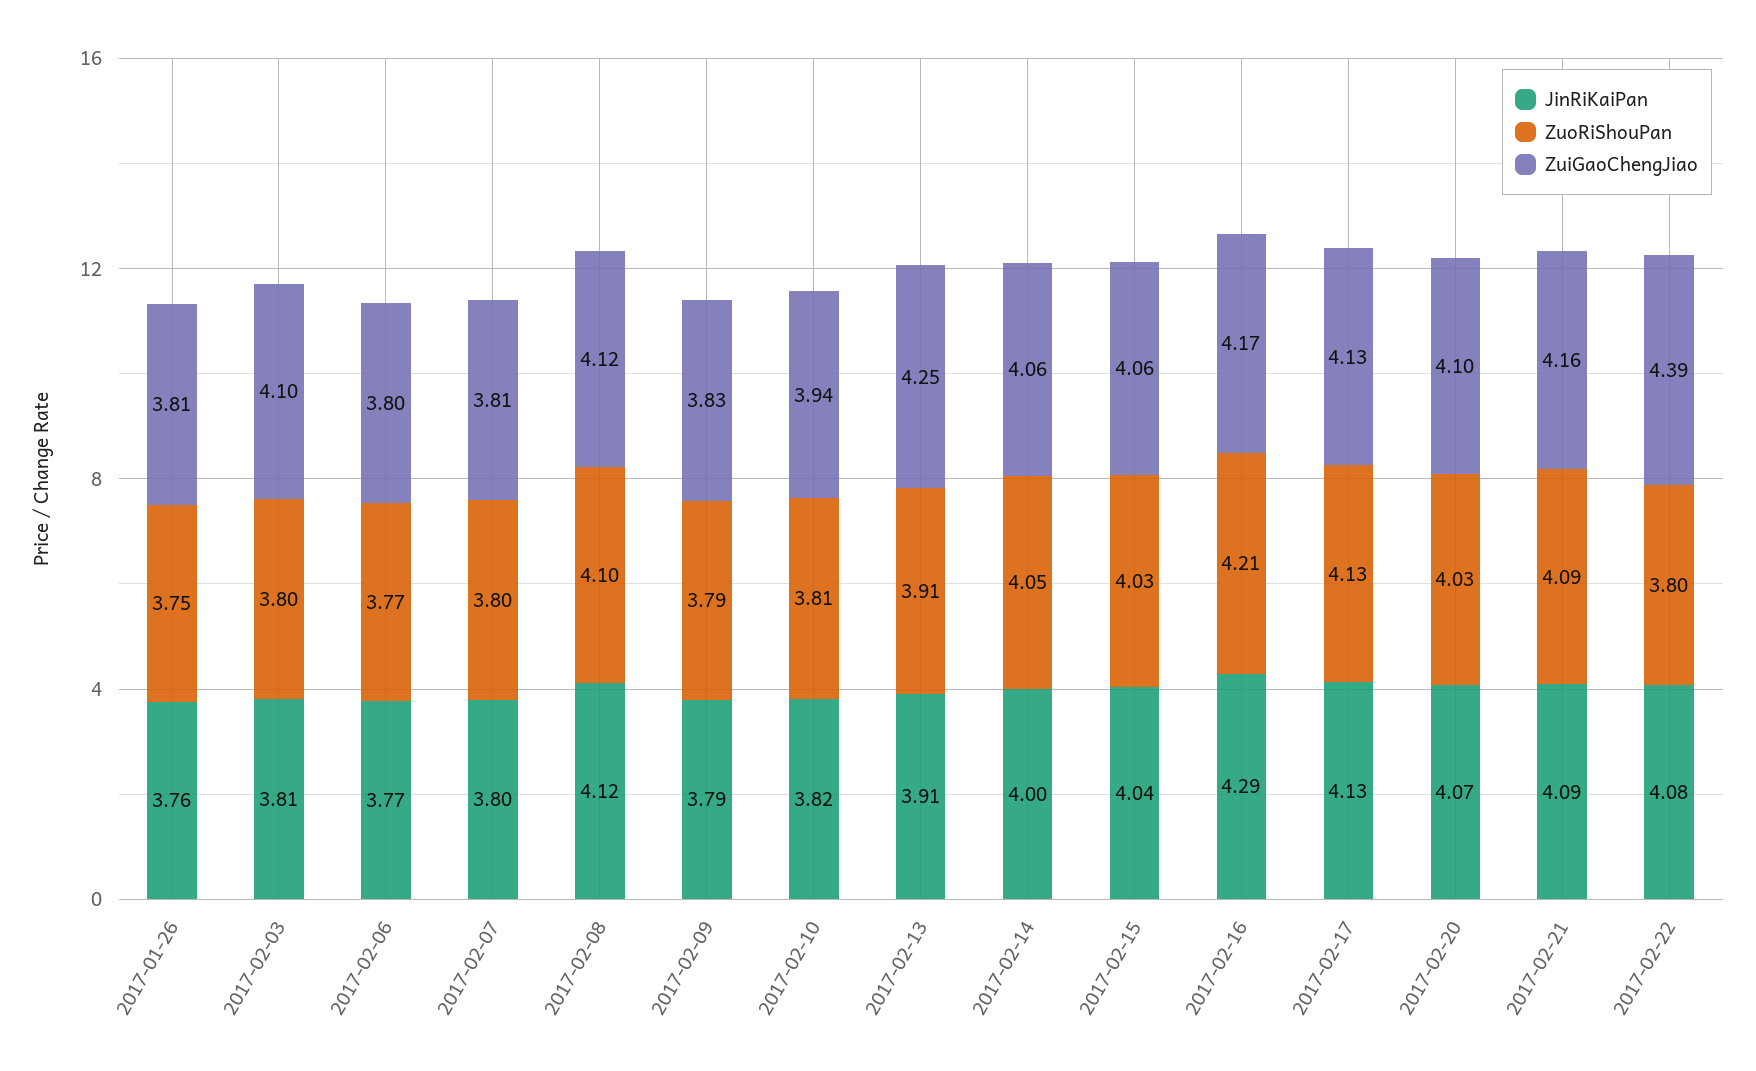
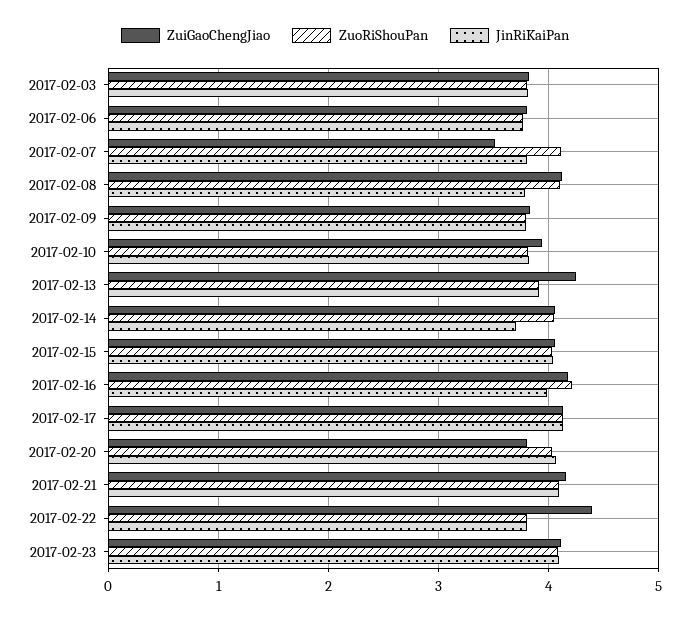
JinRiKaiPan, 2017-01-26: 3.76 -> none
ZuoRiShouPan, 2017-01-26: 3.75 -> none
ZuiGaoChengJiao, 2017-01-26: 3.81 -> none
ZuiGaoChengJiao, 2017-02-03: 4.1 -> 3.8
ZuoRiShouPan, 2017-02-07: 3.8 -> 4.1
ZuiGaoChengJiao, 2017-02-07: 3.81 -> 3.5
JinRiKaiPan, 2017-02-08: 4.12 -> 3.8
JinRiKaiPan, 2017-02-14: 4 -> 3.7
JinRiKaiPan, 2017-02-16: 4.29 -> 4
ZuiGaoChengJiao, 2017-02-20: 4.1 -> 3.8
JinRiKaiPan, 2017-02-22: 4.08 -> 3.8
ZuiGaoChengJiao, 2017-02-23: none -> 4.1
ZuoRiShouPan, 2017-02-23: none -> 4.1
JinRiKaiPan, 2017-02-23: none -> 4.1

